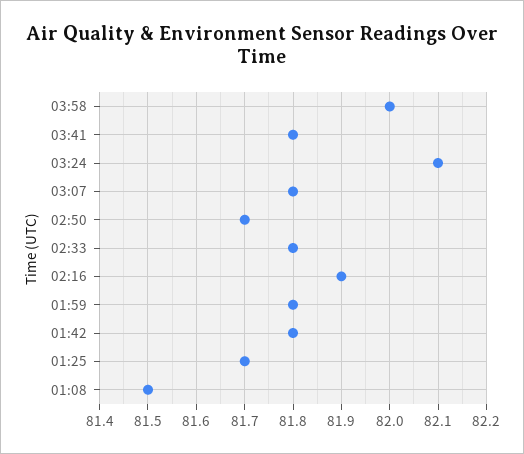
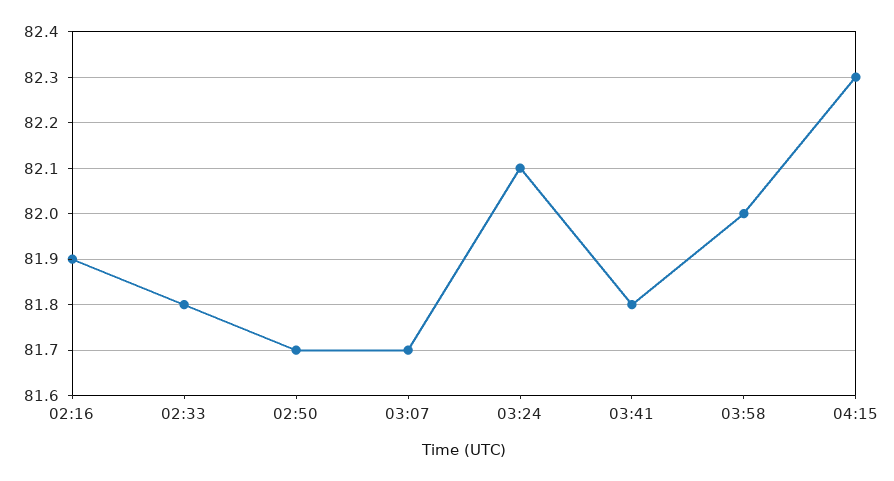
03:07: 81.8 -> 81.7
01:59: 81.8 -> none
01:42: 81.8 -> none
01:25: 81.7 -> none
01:08: 81.5 -> none
04:15: none -> 82.3

